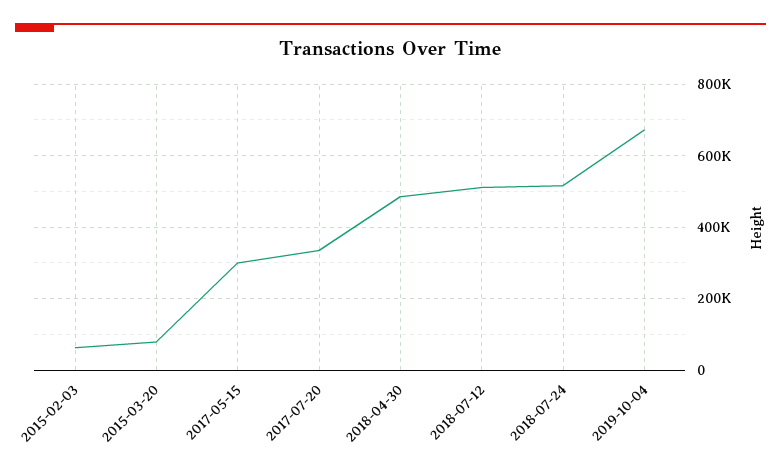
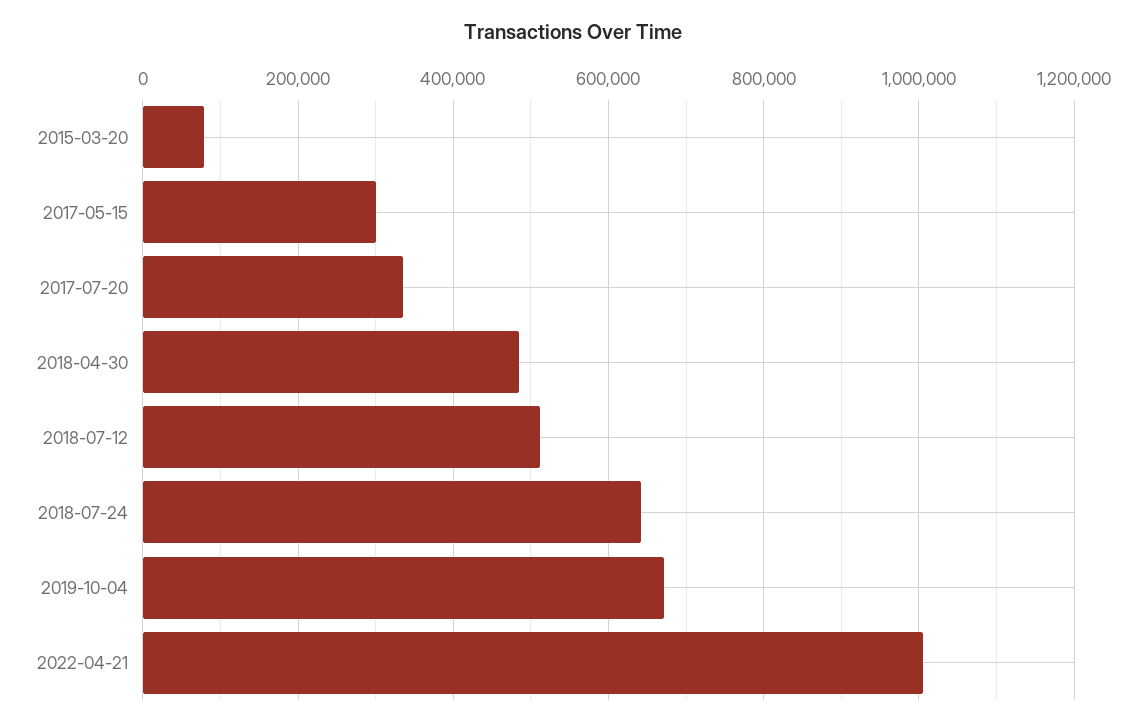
2015-02-03: 60000 -> none
2018-07-24: 520000 -> 640000
2022-04-21: none -> 1000000

